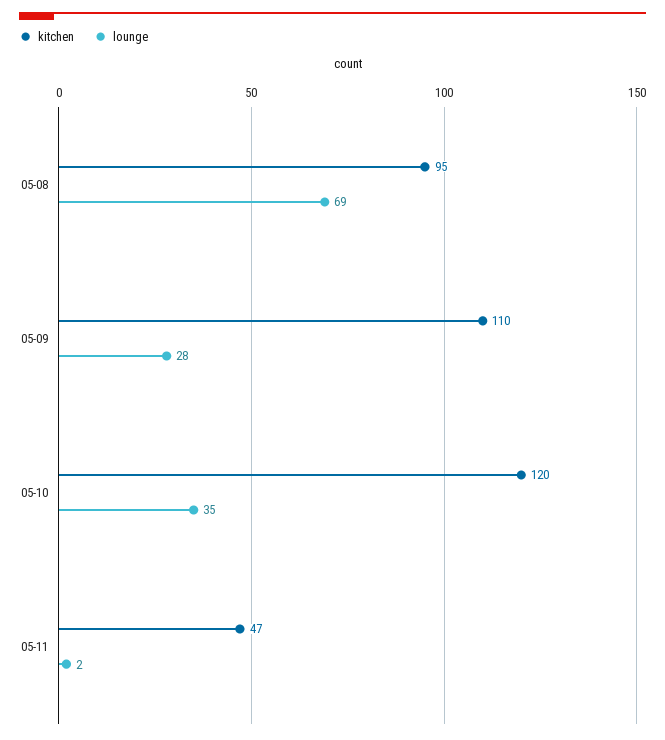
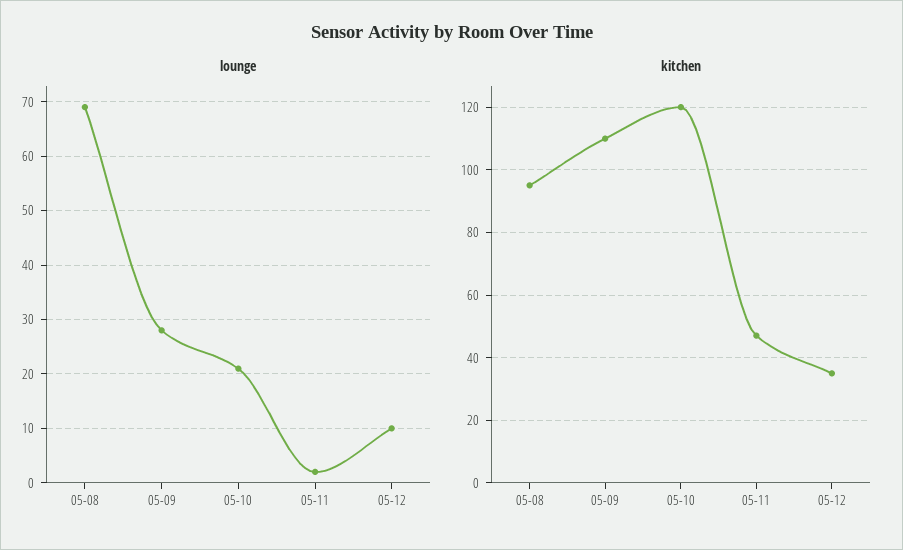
lounge, 05-10: 35 -> 20
lounge, 05-12: none -> 10
kitchen, 05-12: none -> 35

